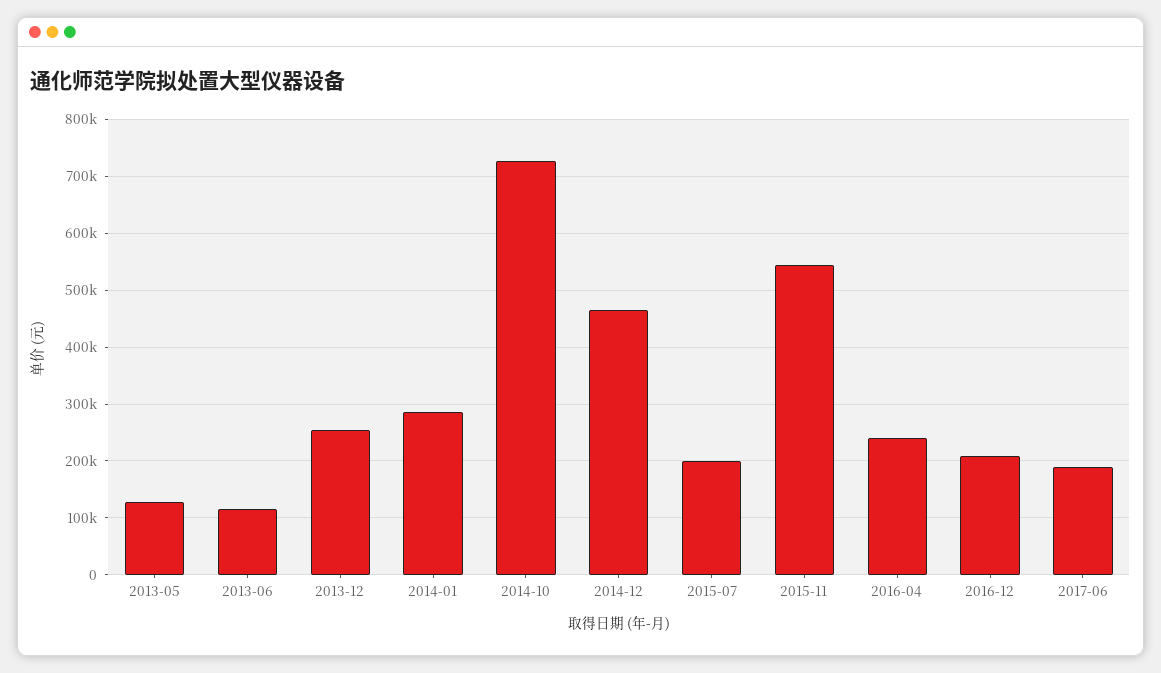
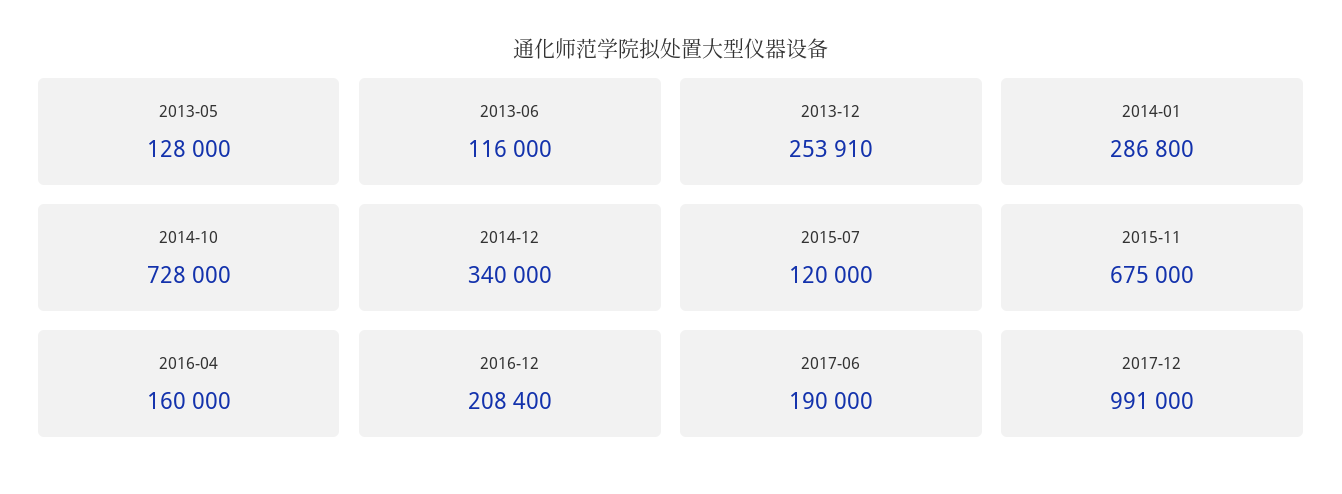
2014-12: 460000 -> 340000
2015-07: 200000 -> 120000
2015-11: 540000 -> 675000
2016-04: 240000 -> 160000
2017-12: none -> 991000

